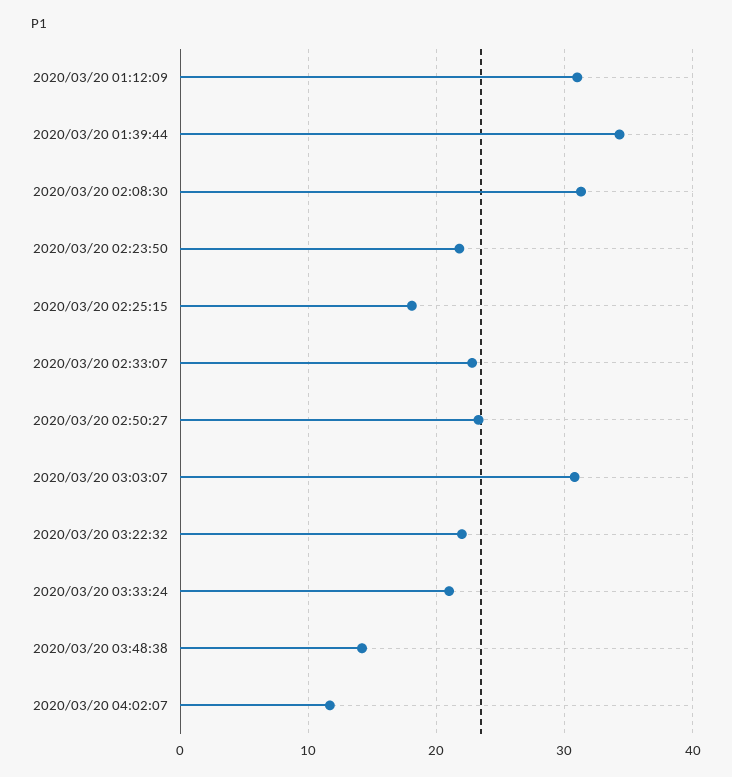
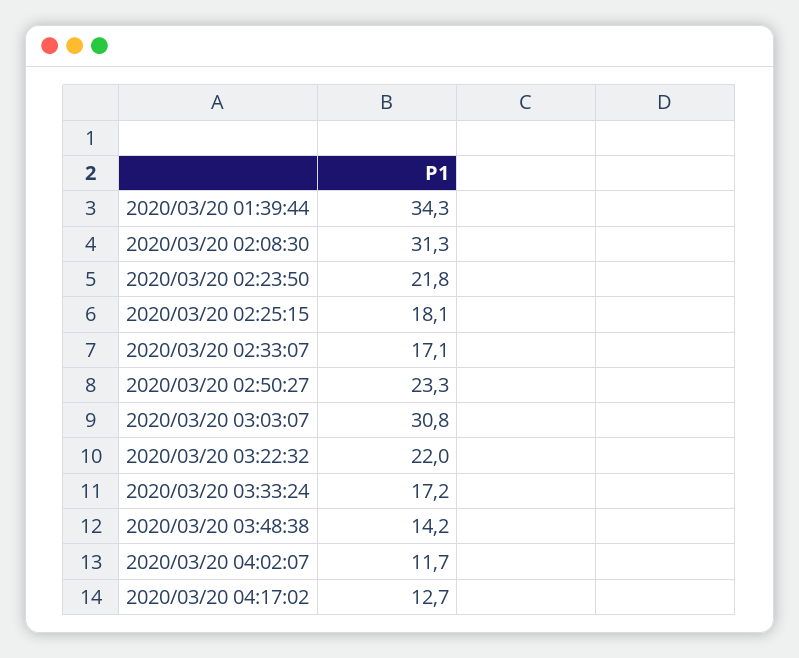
2020/03/20 01:12:09: 31 -> none
2020/03/20 02:33:07: 23 -> 17.1
2020/03/20 03:33:24: 21 -> 17.2
2020/03/20 04:17:02: none -> 12.7

